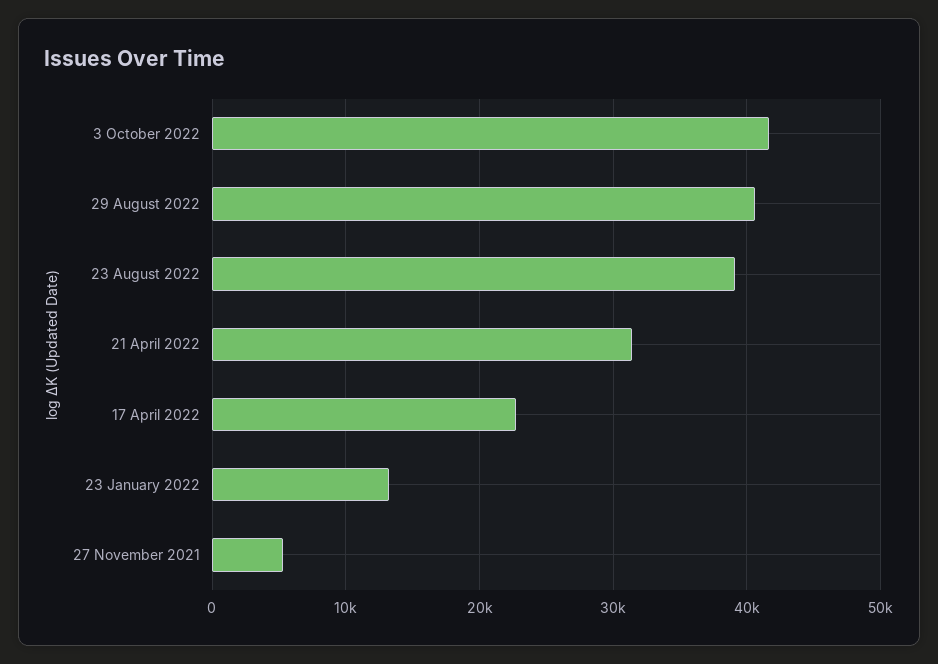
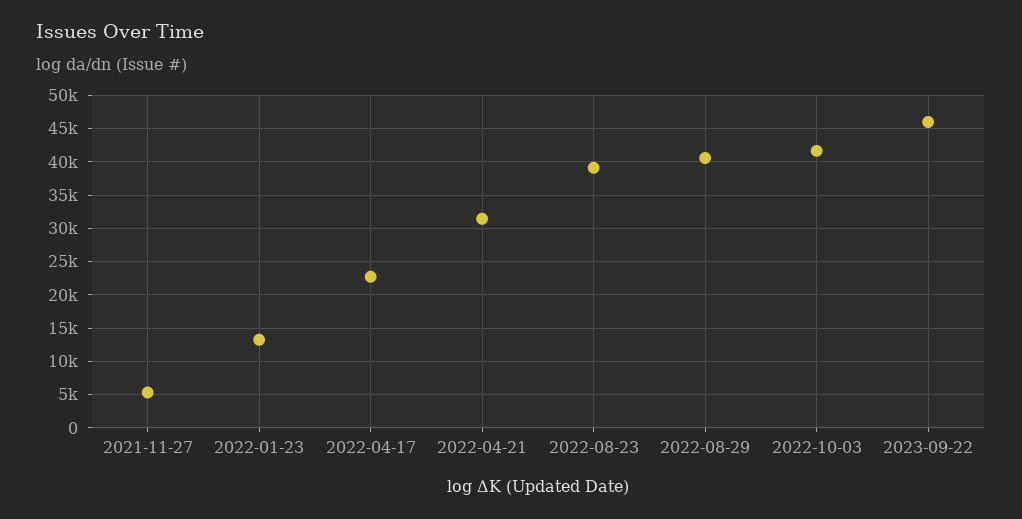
2023-09-22: none -> 46000

